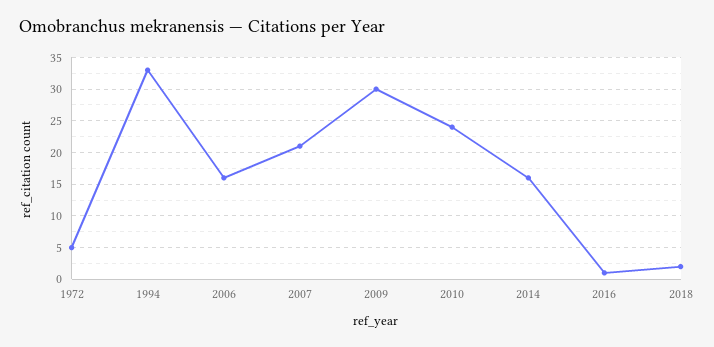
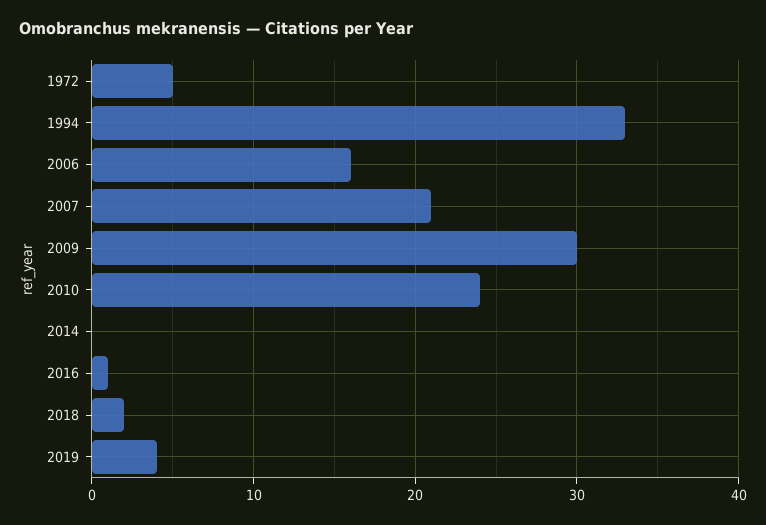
2014: 16 -> 0
2019: none -> 4

